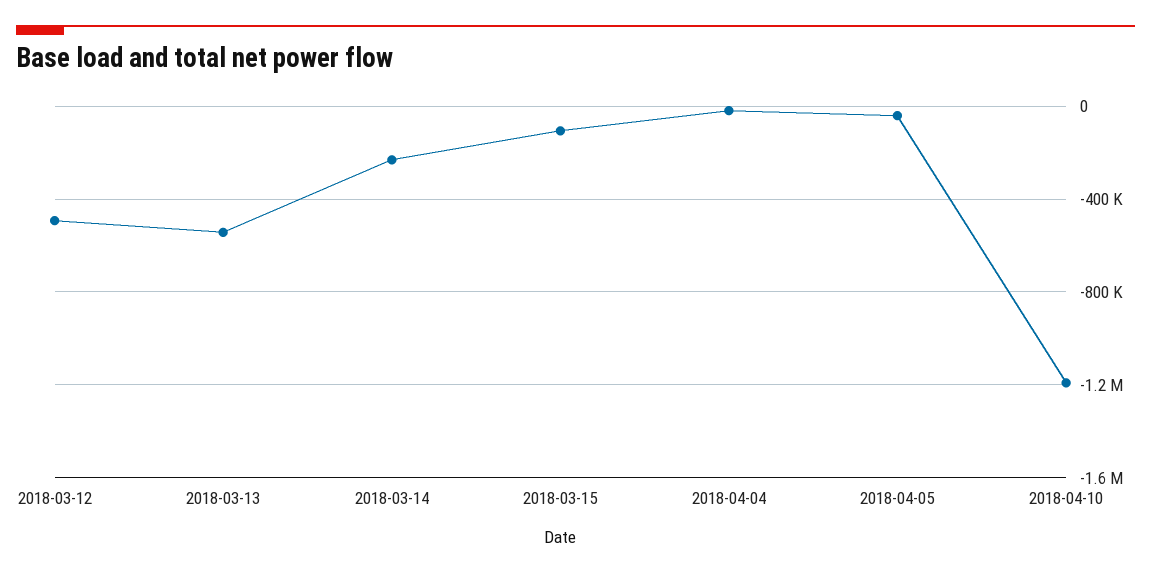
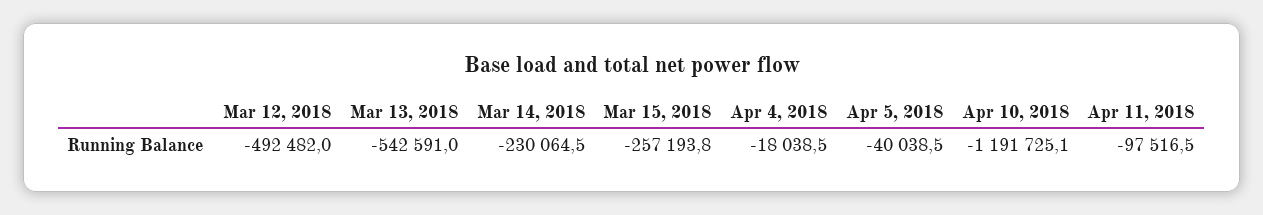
2018-03-15: -100000 -> -257193.8
Apr 11, 2018: none -> -97516.5

